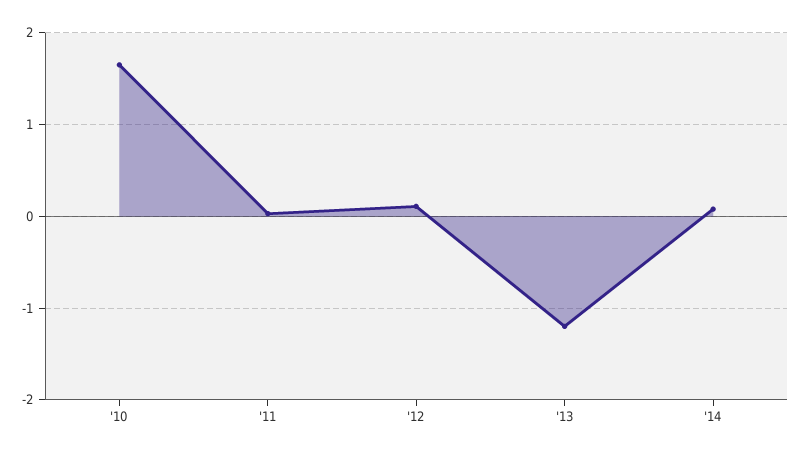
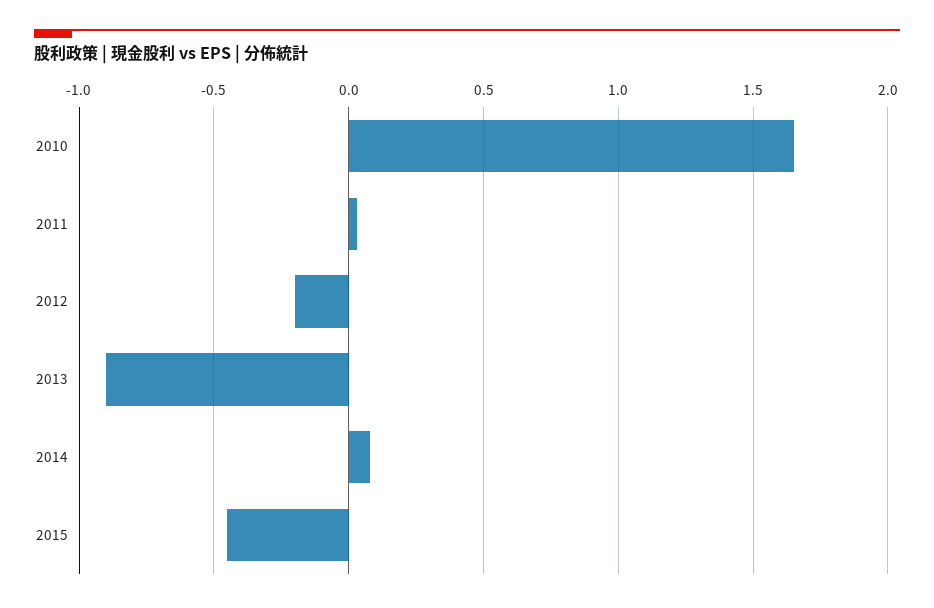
'12: 0.1 -> -0.2
'13: -1.2 -> -0.9
2015: none -> -0.45

